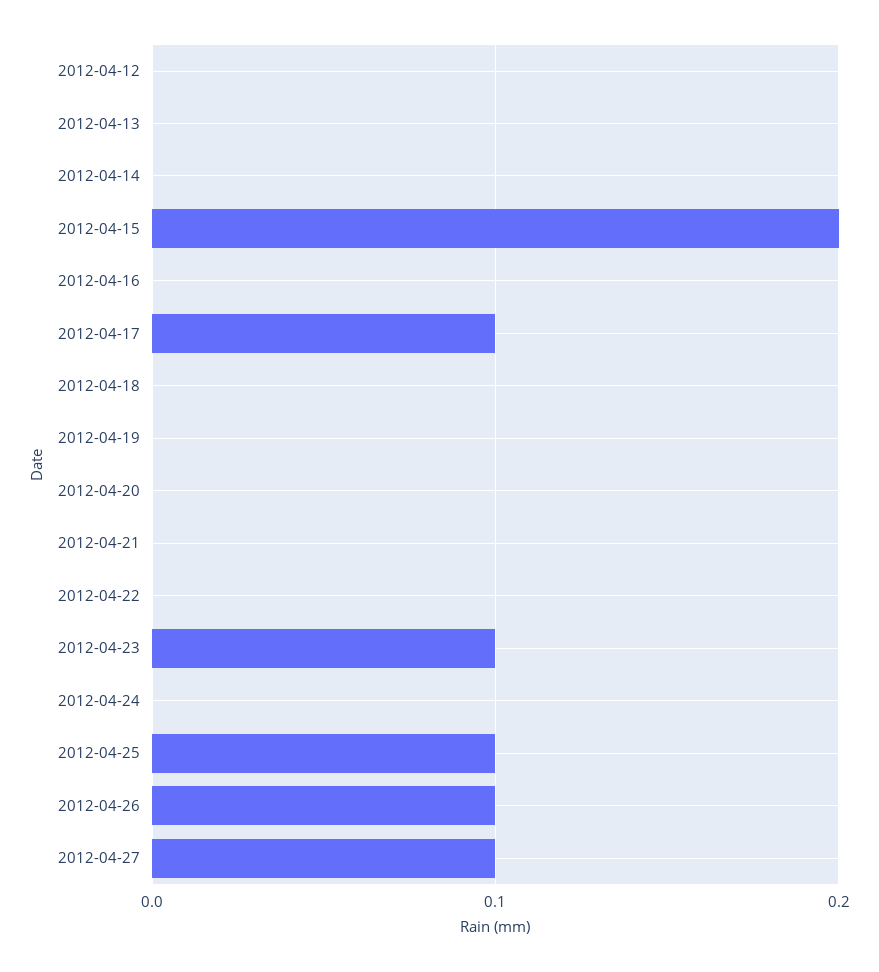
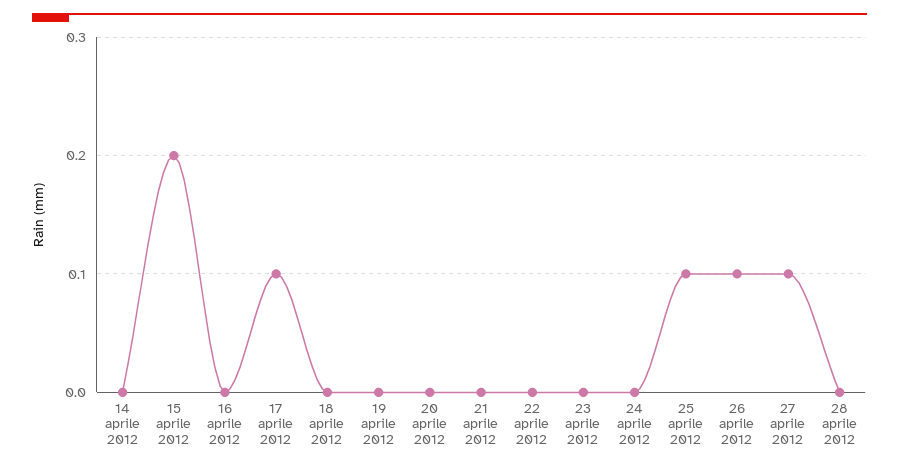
2012-04-12: 0 -> none
2012-04-13: 0 -> none
2012-04-23: 0.1 -> 0
28 aprile 2012: none -> 0

